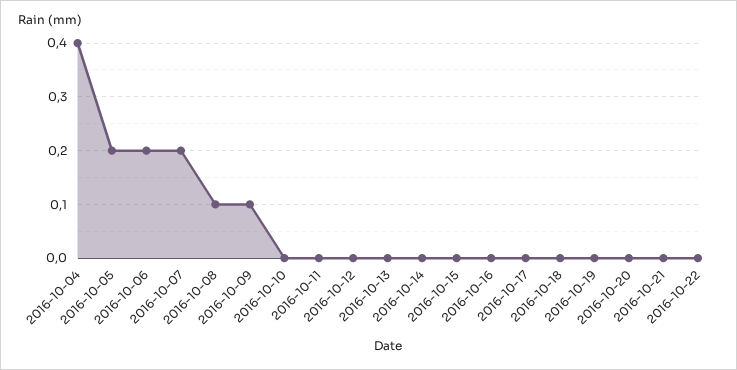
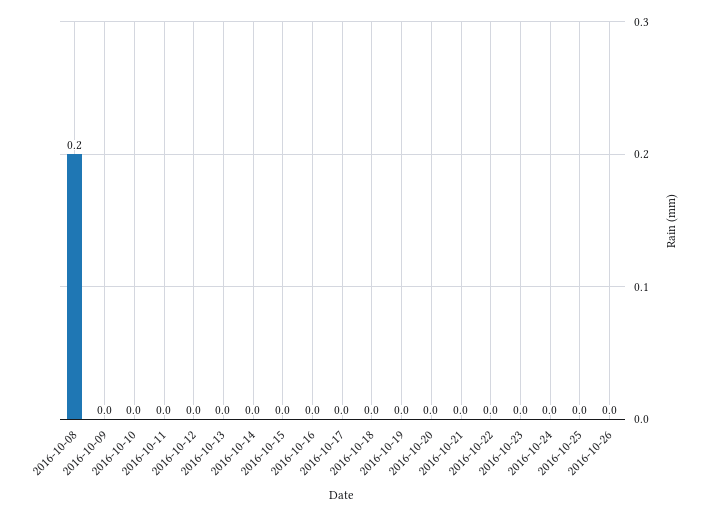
2016-10-04: 0.4 -> none
2016-10-05: 0.2 -> none
2016-10-06: 0.2 -> none
2016-10-07: 0.2 -> none
2016-10-08: 0.1 -> 0.2
2016-10-09: 0.1 -> 0
2016-10-23: none -> 0
2016-10-24: none -> 0
2016-10-25: none -> 0
2016-10-26: none -> 0

